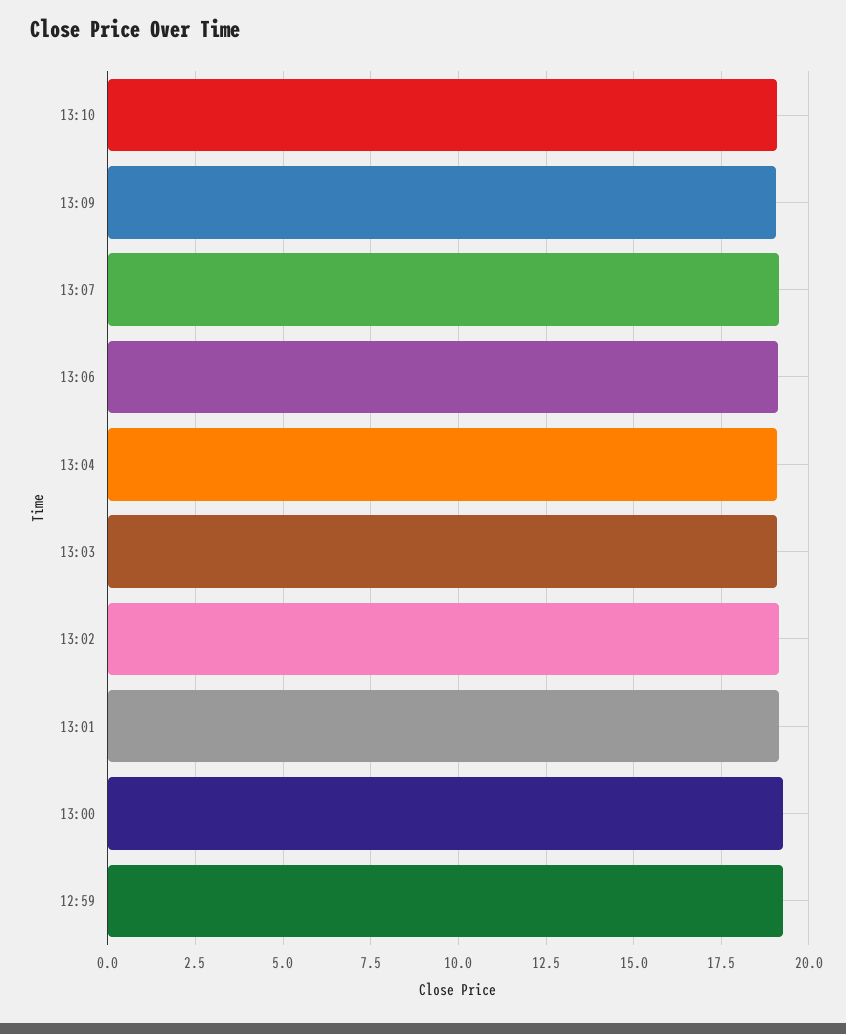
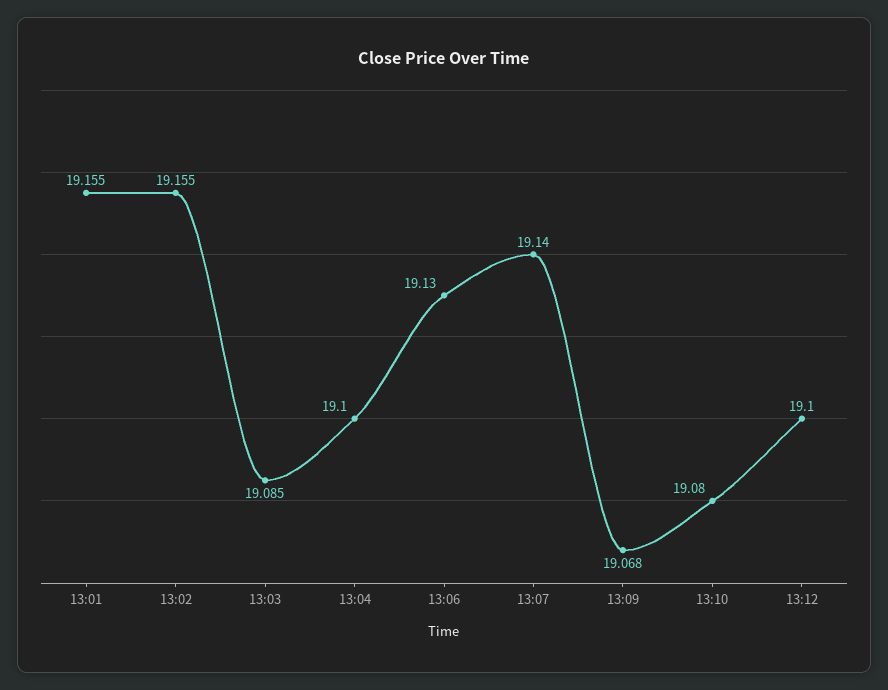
13:00: 19.25 -> none
12:59: 19.25 -> none
13:12: none -> 19.1

